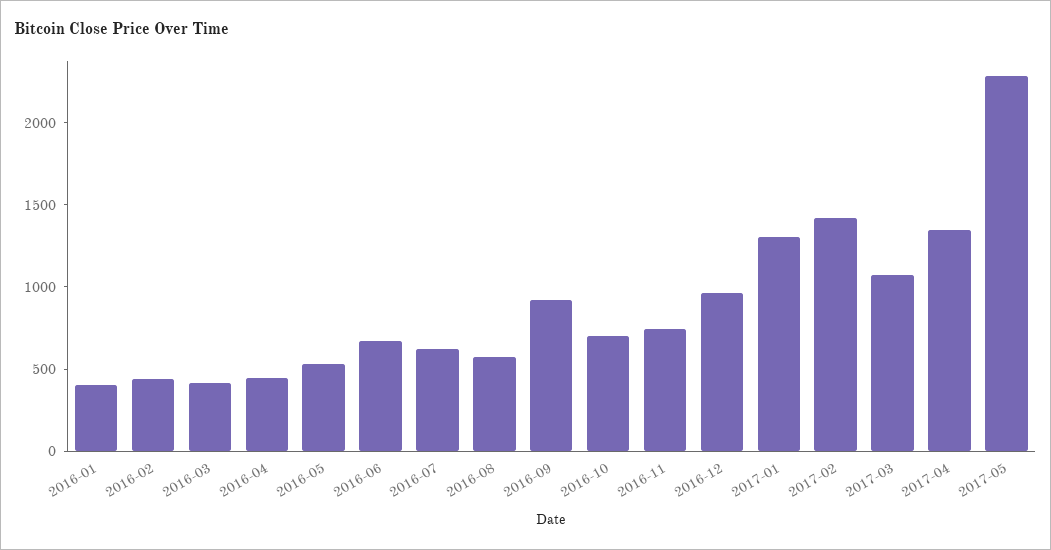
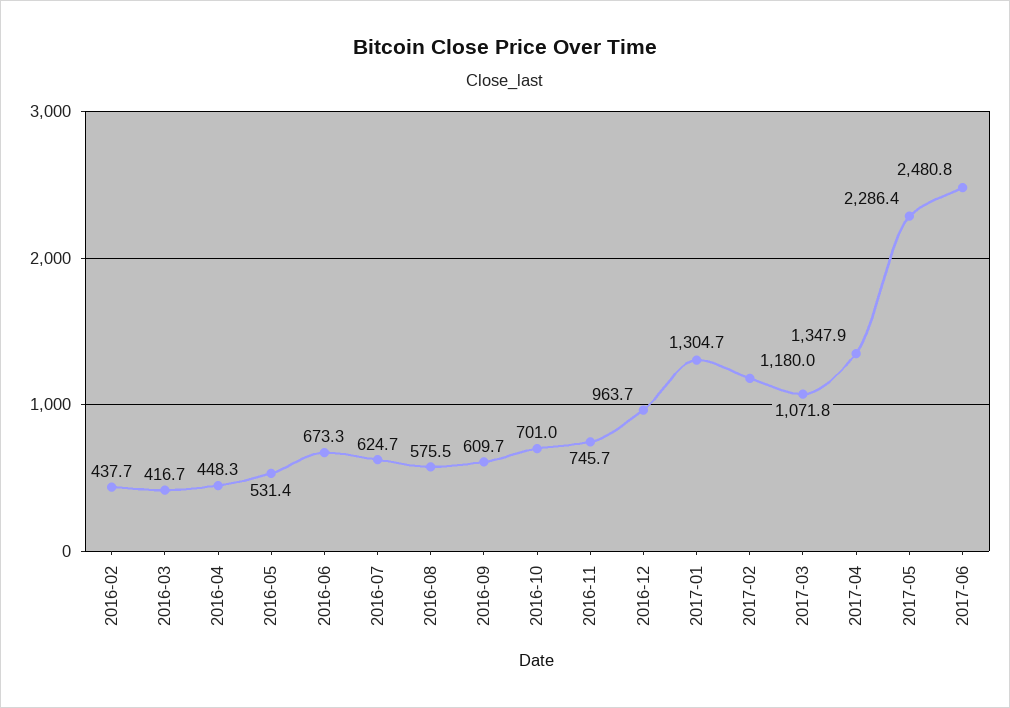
2016-01: 400 -> none
2016-09: 900 -> 609.7
2017-02: 1400 -> 1180
2017-06: none -> 2480.8

